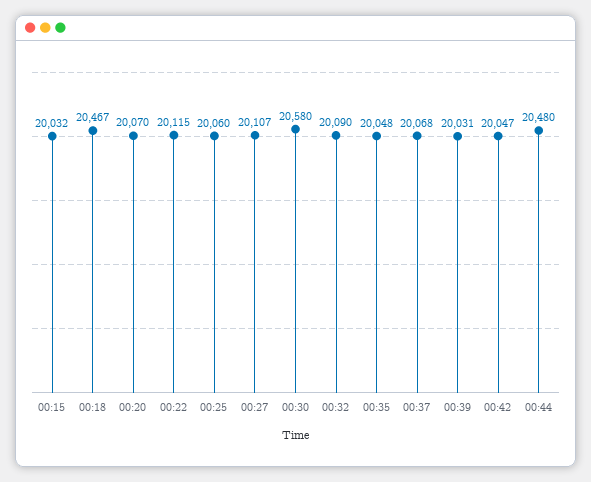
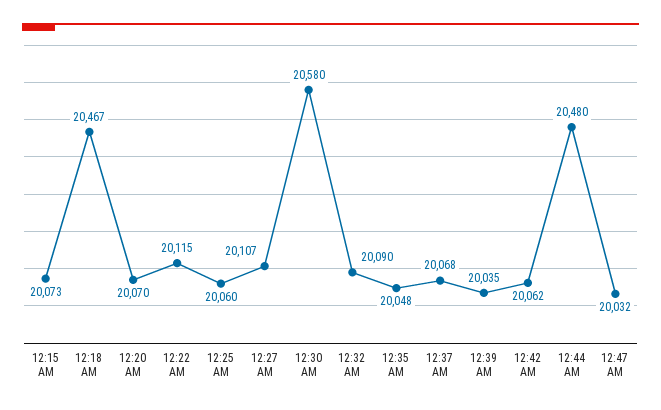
00:15: 20032 -> 20073
00:39: 20031 -> 20035
00:42: 20047 -> 20062
12:47 AM: none -> 20032

